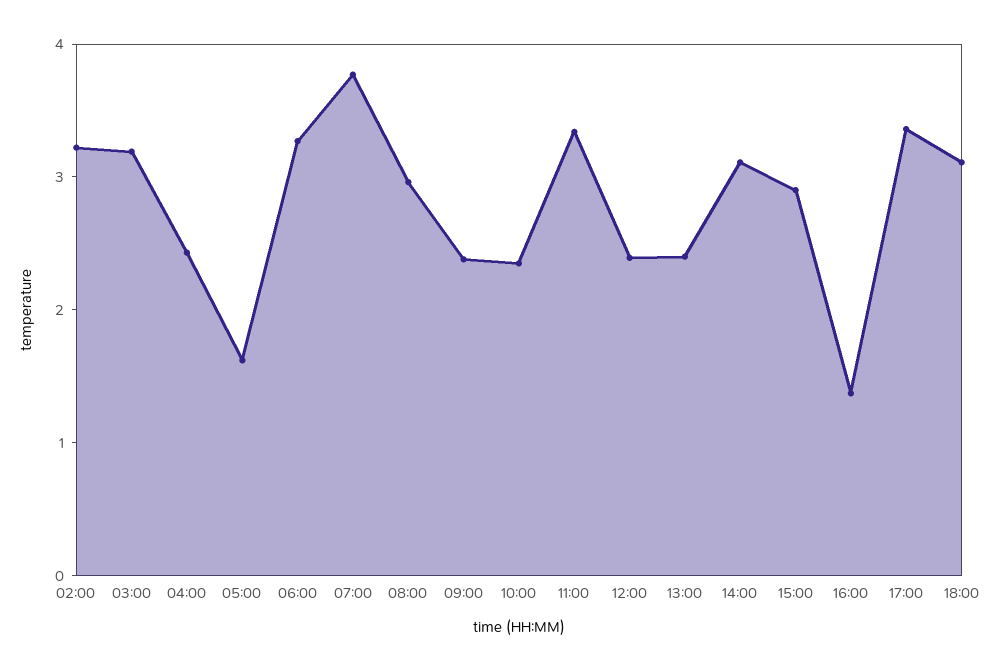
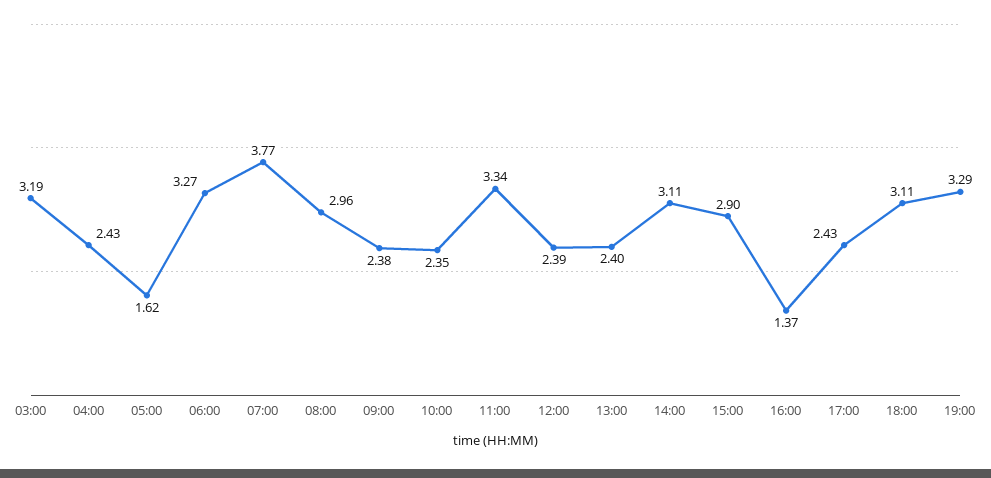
02:00: 3.2 -> none
17:00: 3.4 -> 2.43
19:00: none -> 3.29

